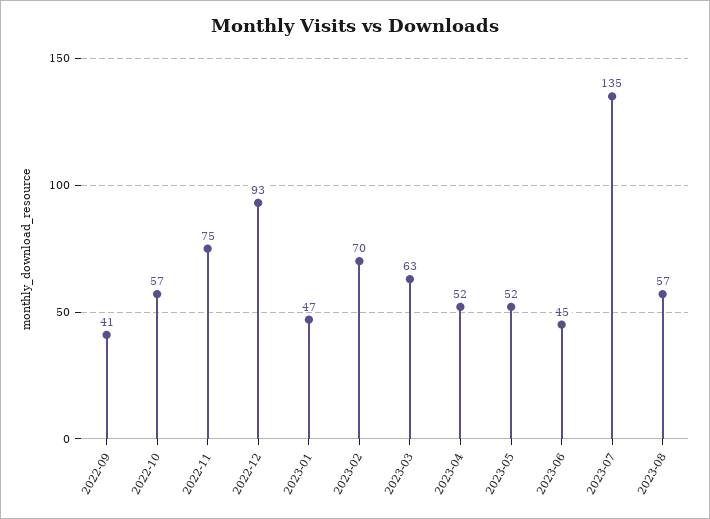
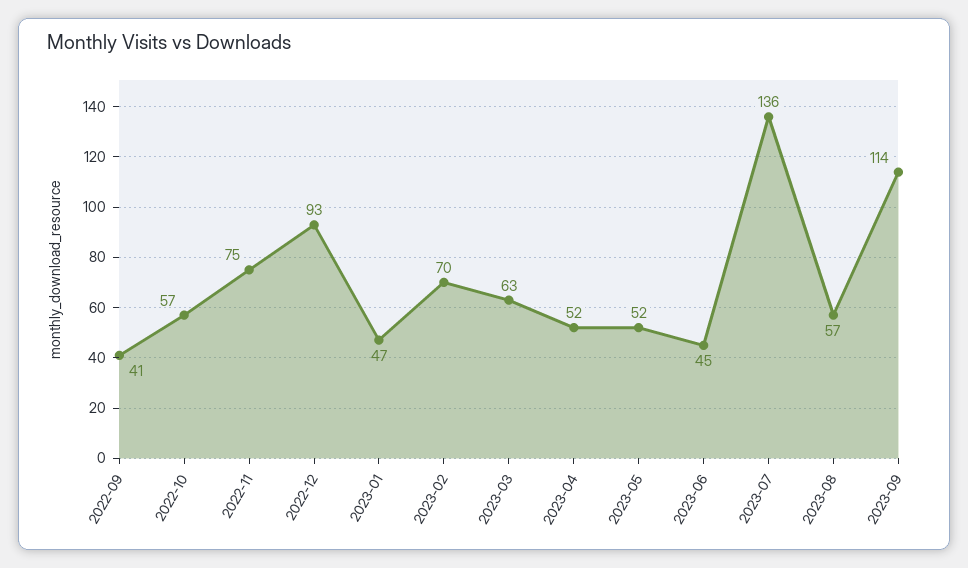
2023-07: 135 -> 136
2023-09: none -> 114

